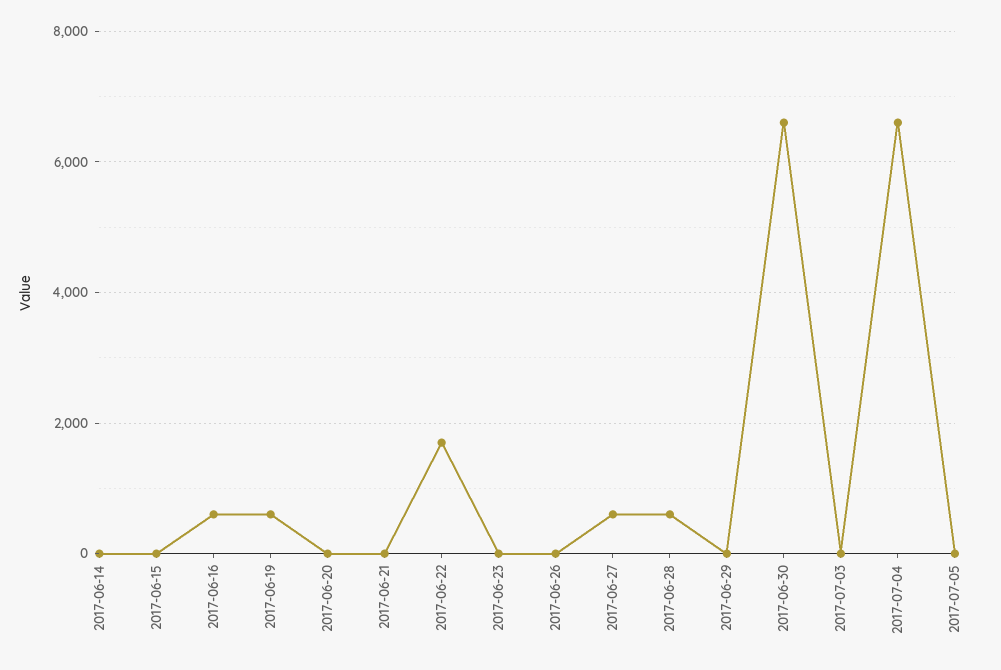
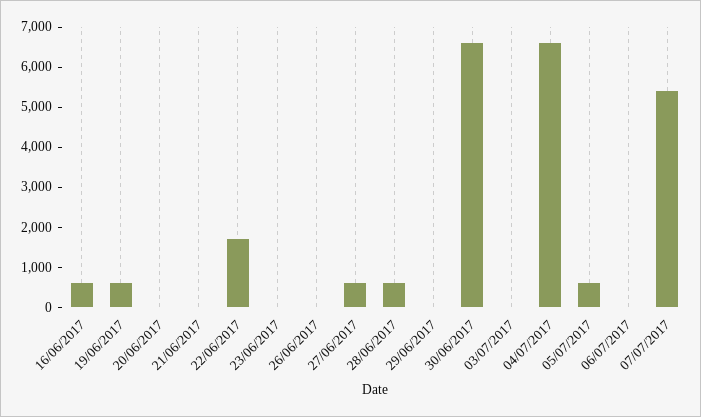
2017-06-14: 0 -> none
2017-06-15: 0 -> none
2017-07-05: 0 -> 600
06/07/2017: none -> 0
07/07/2017: none -> 5400

